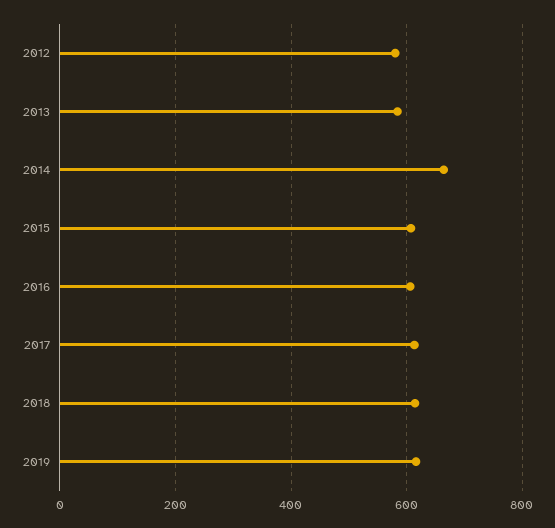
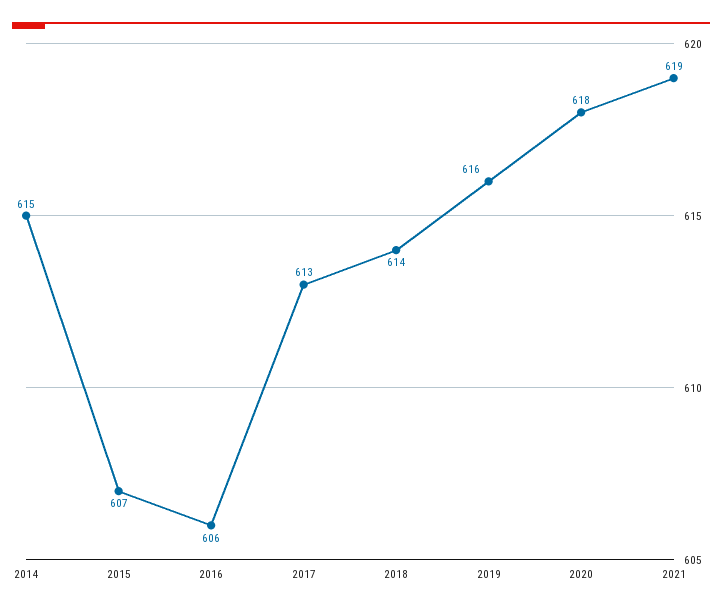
2012: 580 -> none
2013: 580 -> none
2014: 660 -> 615
2020: none -> 618
2021: none -> 619

